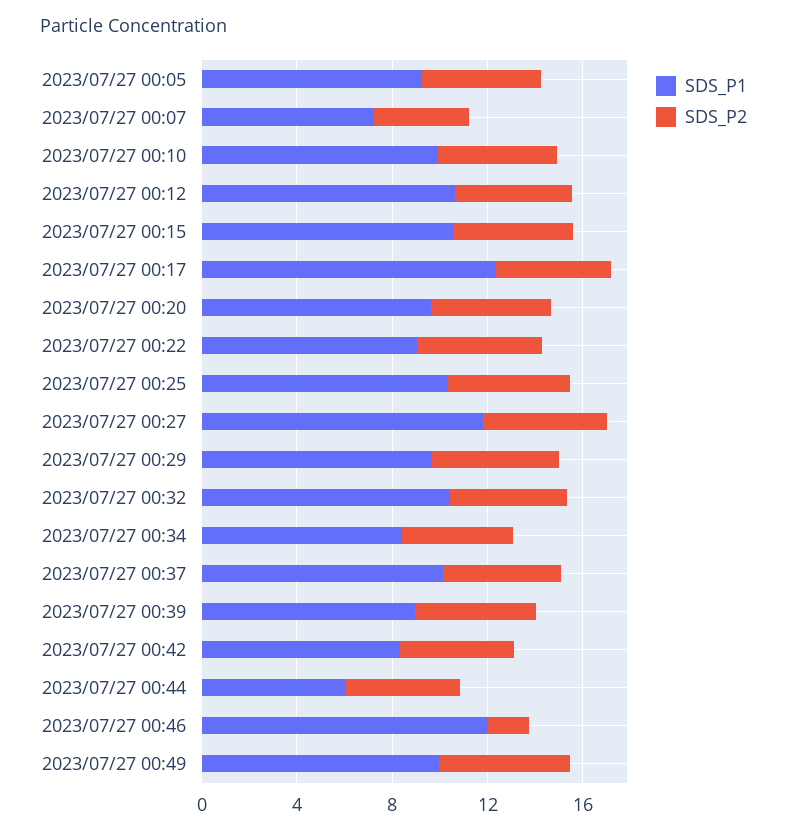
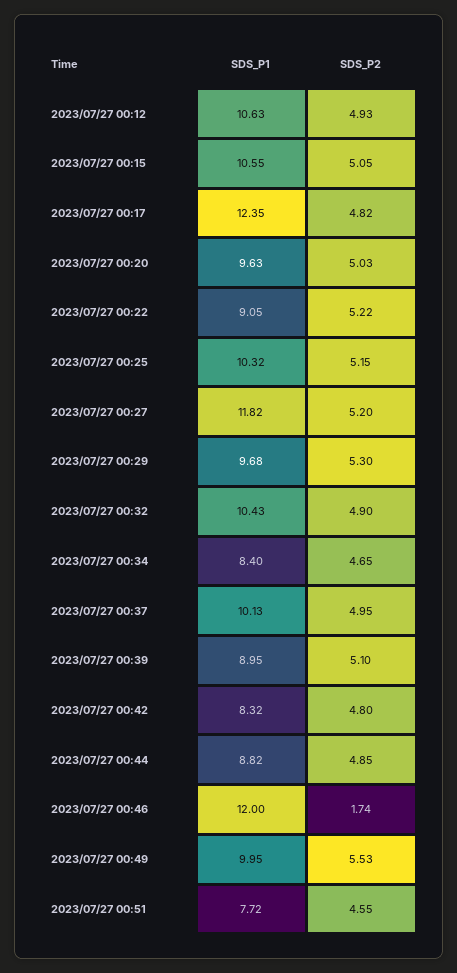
SDS_P1, 2023/07/27 00:05: 9 -> none
SDS_P2, 2023/07/27 00:05: 5 -> none
SDS_P1, 2023/07/27 00:07: 7 -> none
SDS_P2, 2023/07/27 00:07: 4 -> none
SDS_P1, 2023/07/27 00:10: 10 -> none
SDS_P2, 2023/07/27 00:10: 5 -> none
SDS_P1, 2023/07/27 00:44: 6 -> 8.82
SDS_P1, 2023/07/27 00:51: none -> 7.72
SDS_P2, 2023/07/27 00:51: none -> 4.55

